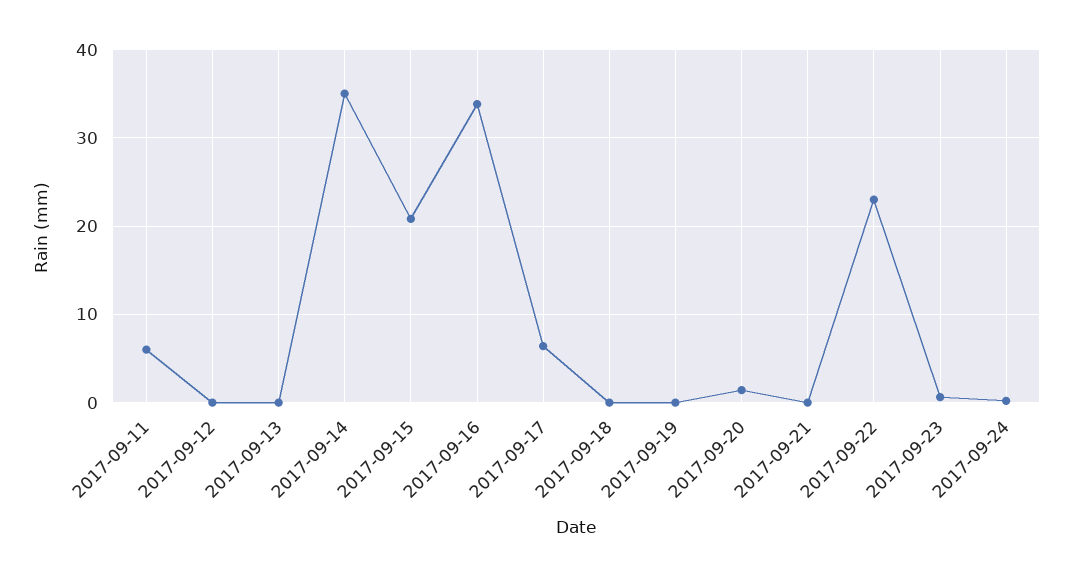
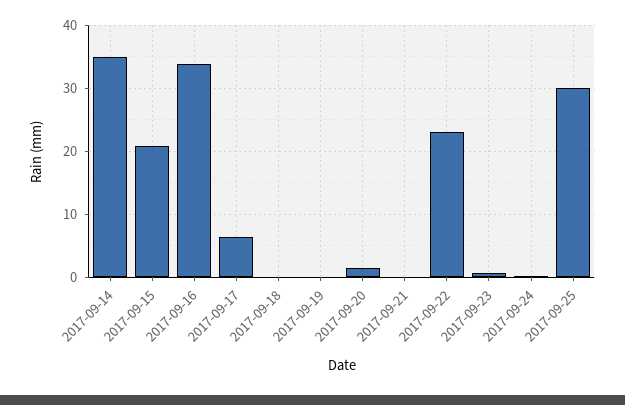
2017-09-11: 6 -> none
2017-09-12: 0 -> none
2017-09-13: 0 -> none
2017-09-25: none -> 30

